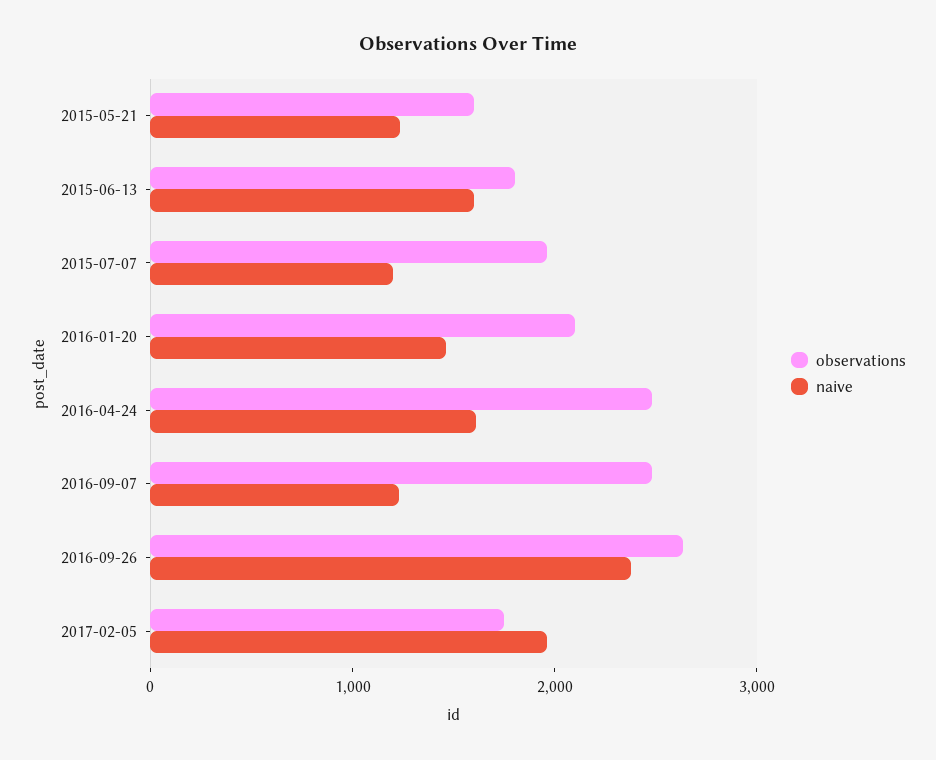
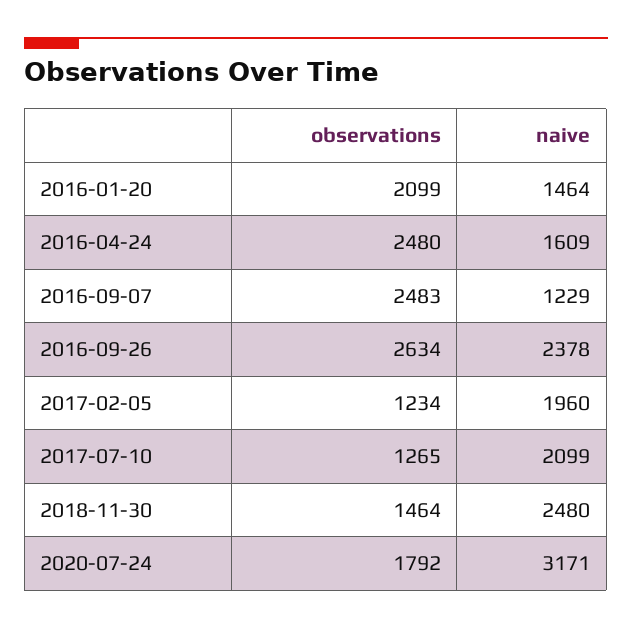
observations, 2015-05-21: 1600 -> none
naive, 2015-05-21: 1200 -> none
observations, 2015-06-13: 1800 -> none
naive, 2015-06-13: 1600 -> none
observations, 2015-07-07: 2000 -> none
naive, 2015-07-07: 1200 -> none
observations, 2017-02-05: 1800 -> 1234
observations, 2017-07-10: none -> 1265
naive, 2017-07-10: none -> 2099
observations, 2018-11-30: none -> 1464
naive, 2018-11-30: none -> 2480
observations, 2020-07-24: none -> 1792
naive, 2020-07-24: none -> 3171

